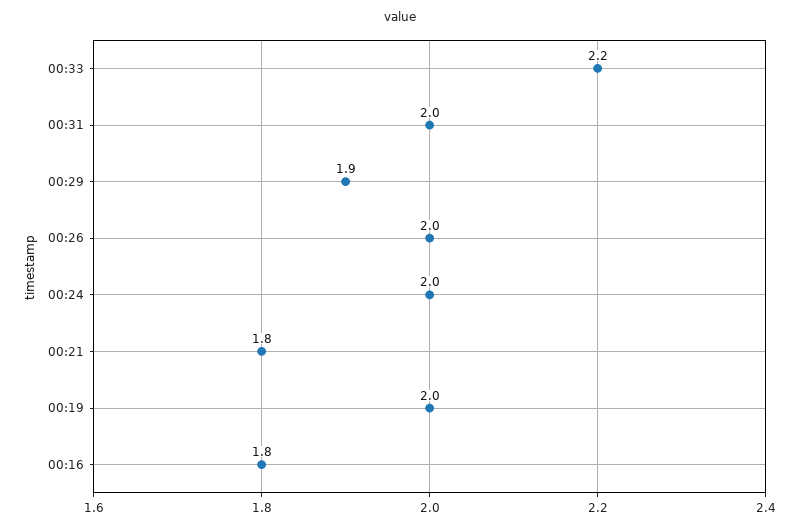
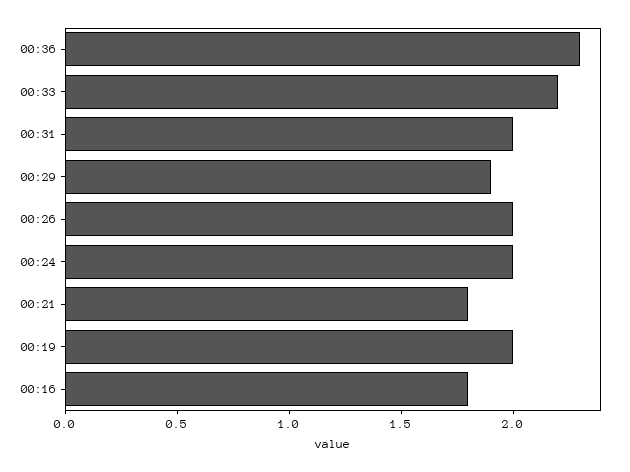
00:36: none -> 2.3

